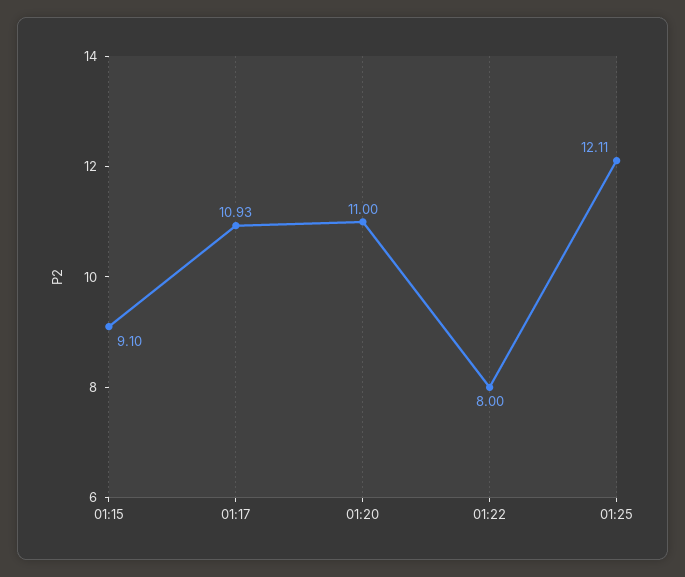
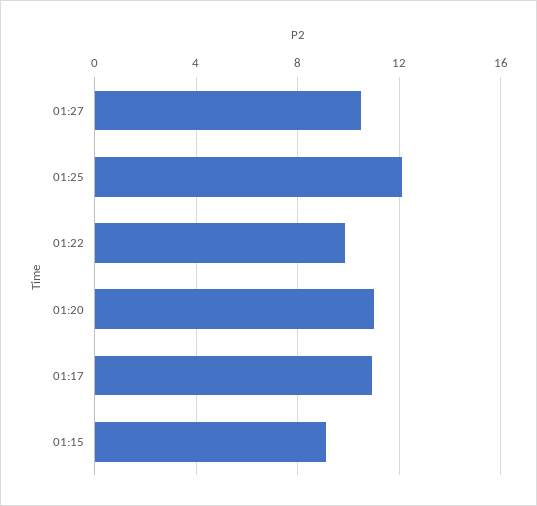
01:22: 8 -> 10
01:27: none -> 10.5

